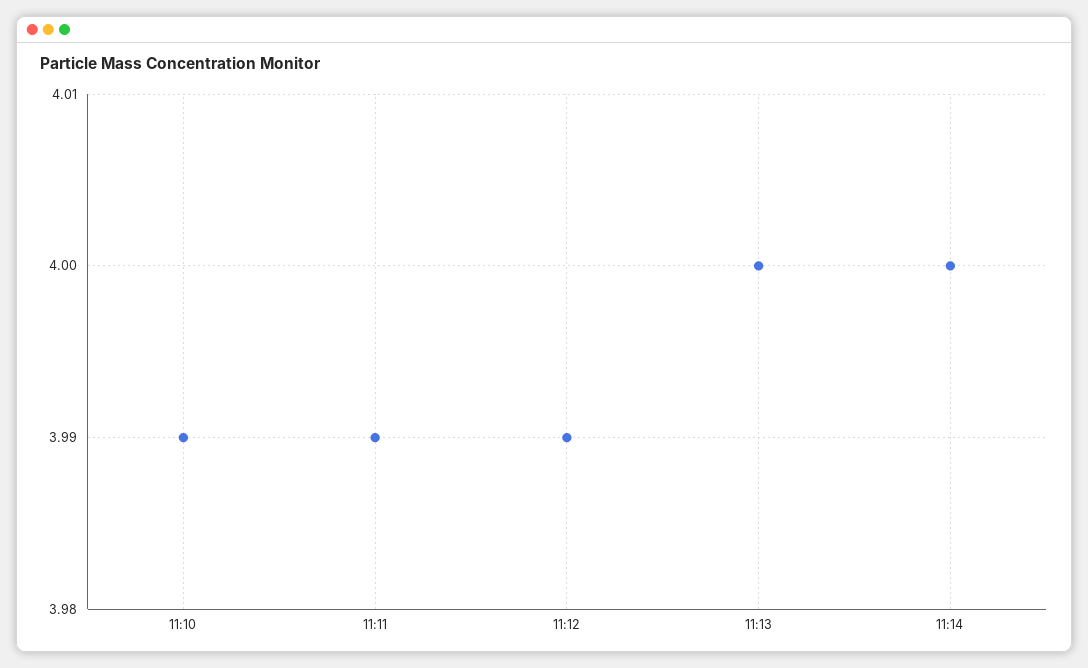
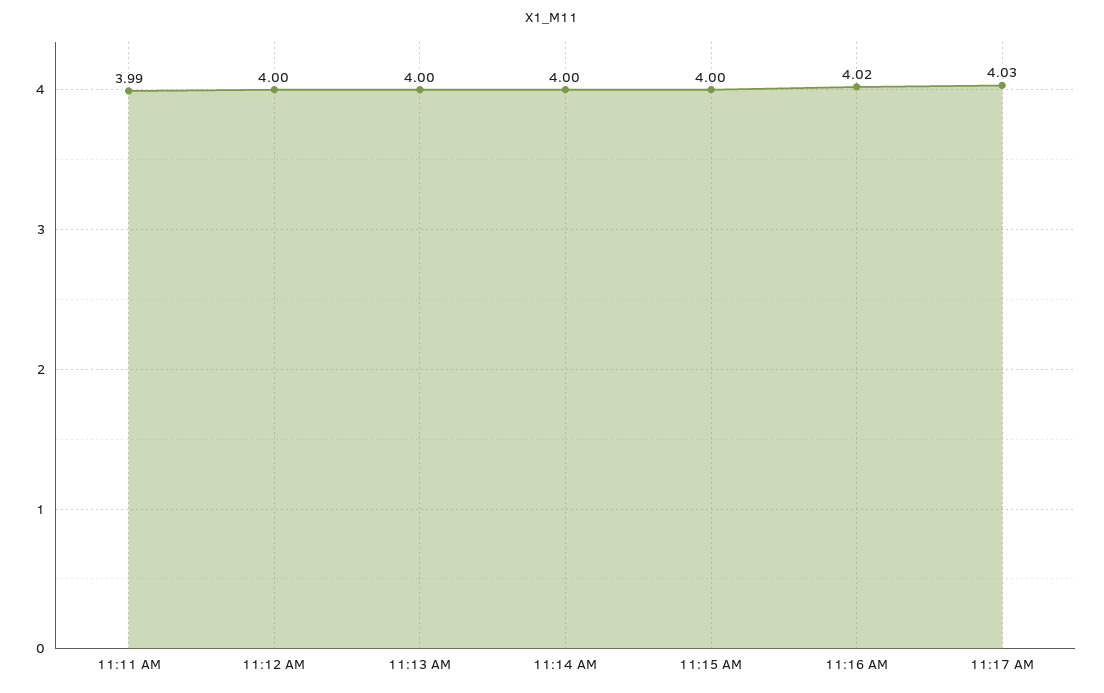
11:10: 3.99 -> none
11:12: 3.99 -> 4
11:15 AM: none -> 4
11:16 AM: none -> 4.02
11:17 AM: none -> 4.03

